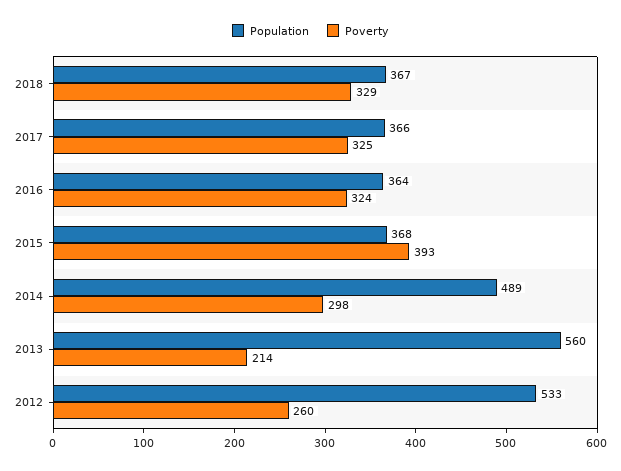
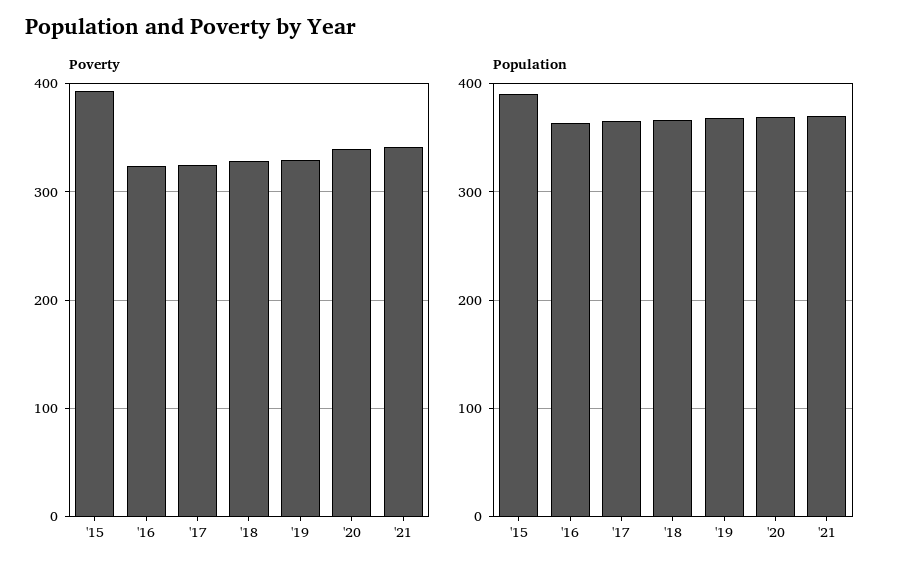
Population, 2015: 368 -> 390
Population, 2014: 489 -> none
Poverty, 2014: 298 -> none
Population, 2013: 560 -> none
Poverty, 2013: 214 -> none
Population, 2012: 533 -> none
Poverty, 2012: 260 -> none
Poverty, '19: none -> 330
Poverty, '20: none -> 340
Poverty, '21: none -> 340
Population, '19: none -> 370
Population, '20: none -> 370
Population, '21: none -> 370

